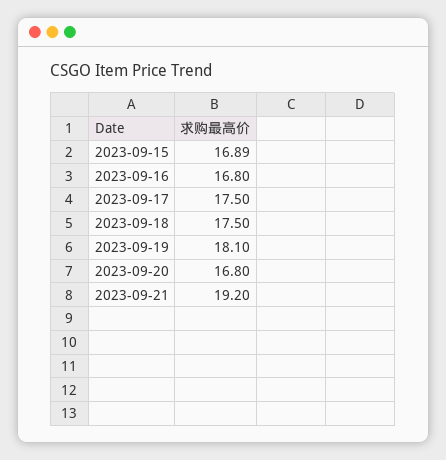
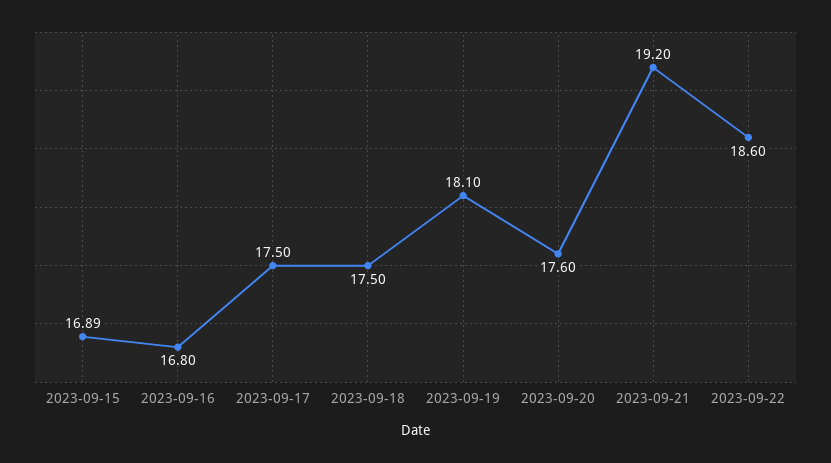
2023-09-20: 16.8 -> 17.6
2023-09-22: none -> 18.6

